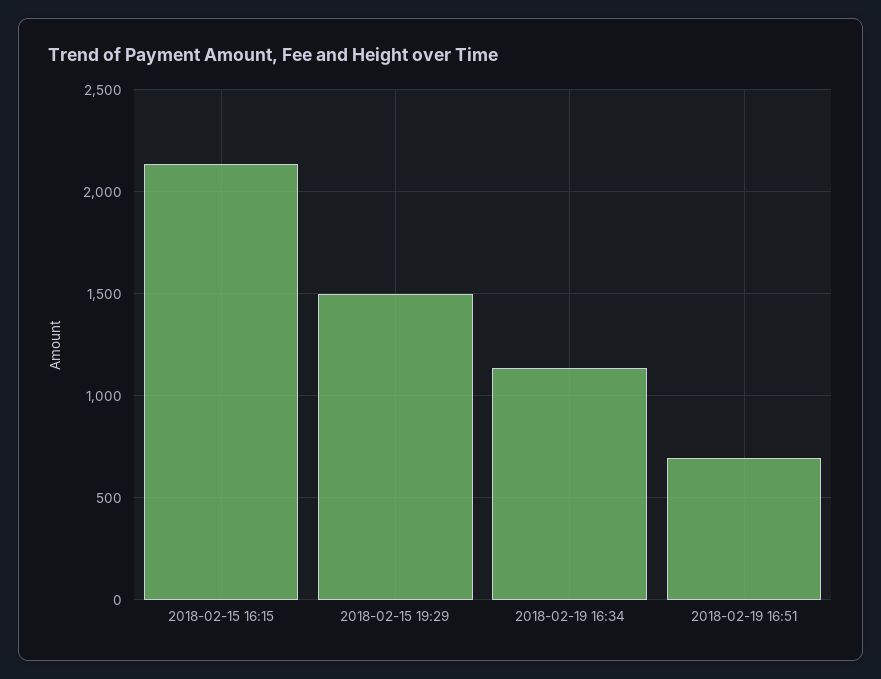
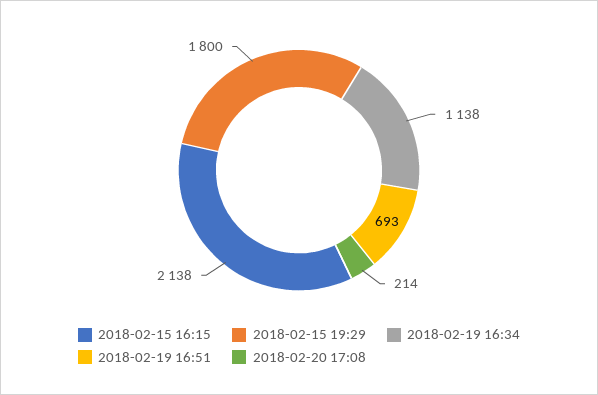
2018-02-15 19:29: 1500 -> 1800
2018-02-20 17:08: none -> 214

